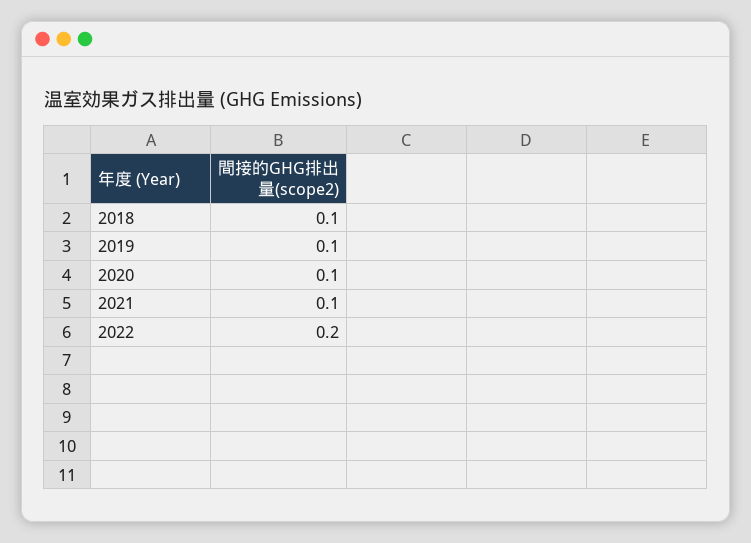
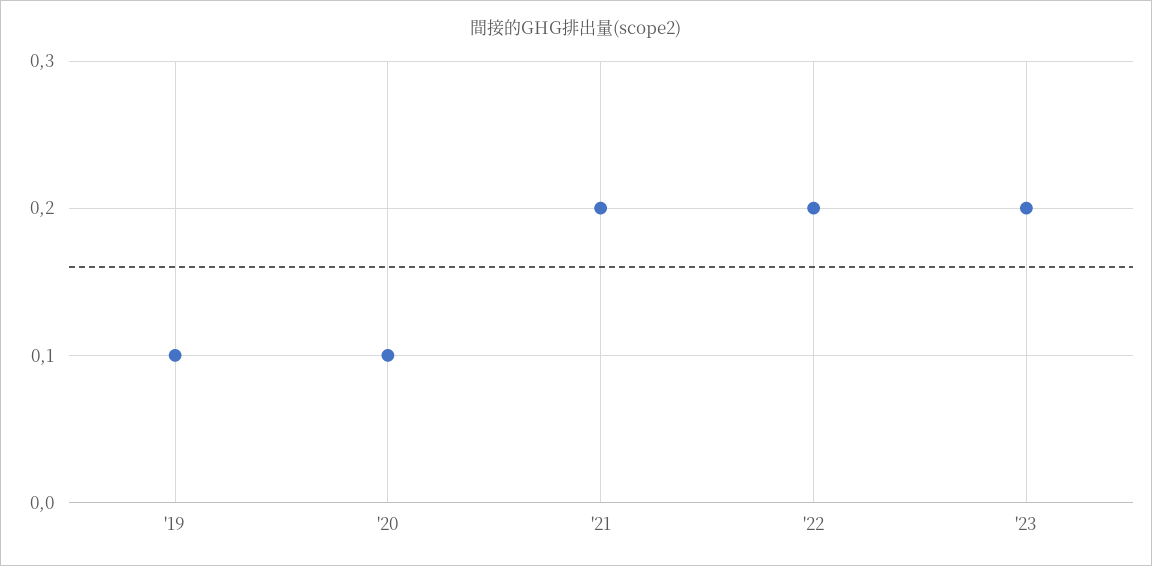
2018: 0.1 -> none
2021: 0.1 -> 0.2
'23: none -> 0.2

